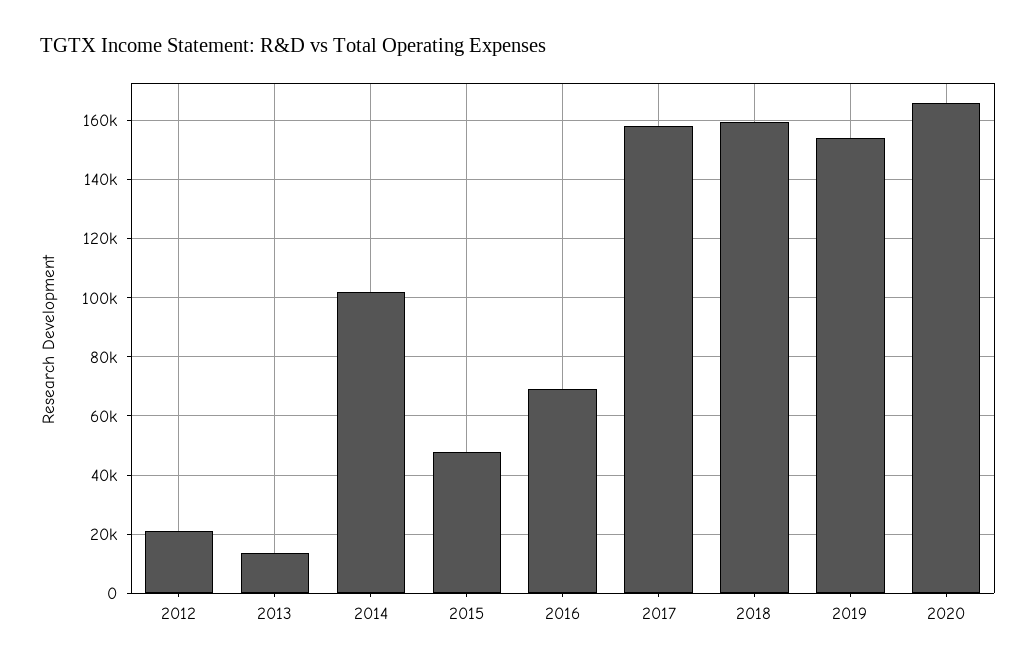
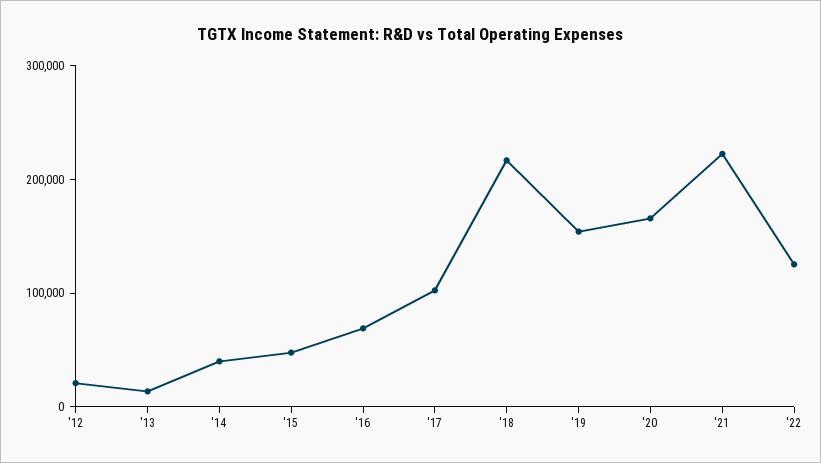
2014: 102500 -> 40000
2017: 157500 -> 100000
2018: 160000 -> 220000
'21: none -> 220000
'22: none -> 120000

